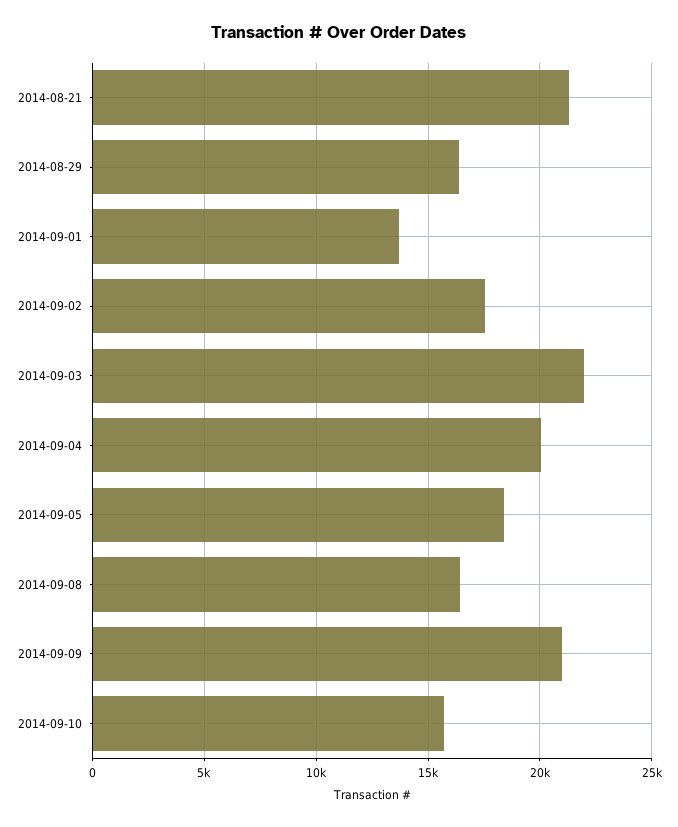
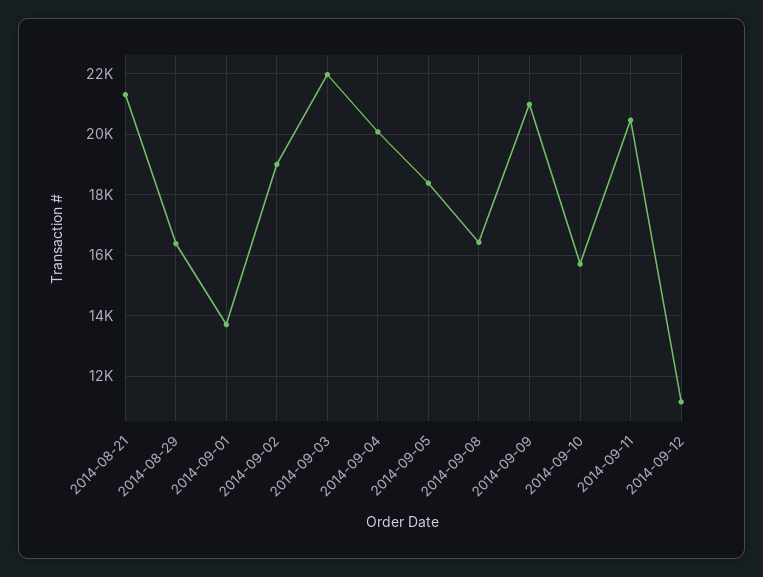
2014-09-02: 17500 -> 19000
2014-09-11: none -> 20400
2014-09-12: none -> 11200

